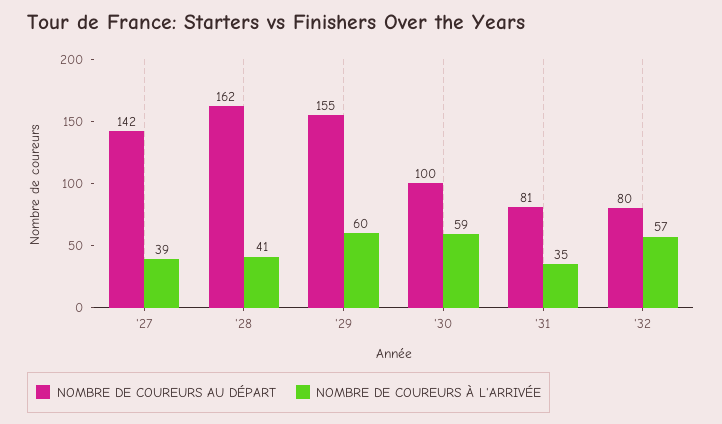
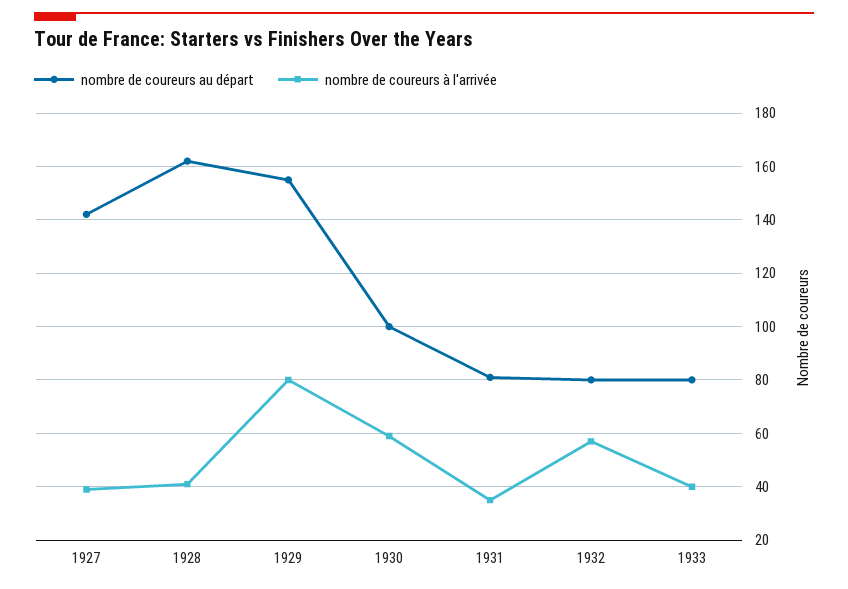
NOMBRE DE COUREURS À L'ARRIVÉE, '29: 60 -> 80
NOMBRE DE COUREURS AU DÉPART, 1933: none -> 80
NOMBRE DE COUREURS À L'ARRIVÉE, 1933: none -> 40

